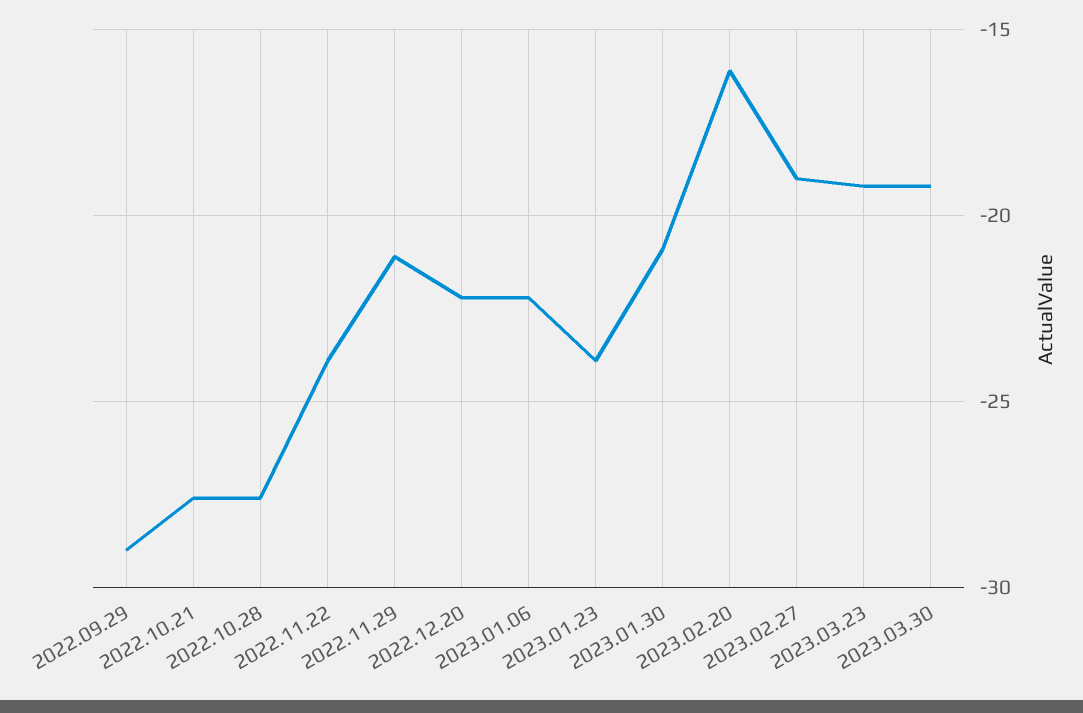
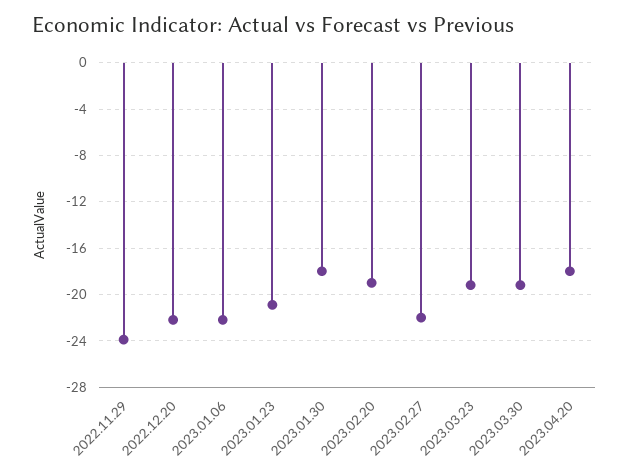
2022.09.29: -29 -> none
2022.10.21: -27.5 -> none
2022.10.28: -27.5 -> none
2022.11.22: -24 -> none
2022.11.29: -21 -> -24
2023.01.23: -24 -> -21
2023.01.30: -21 -> -18
2023.02.20: -16 -> -19
2023.02.27: -19 -> -22
2023.04.20: none -> -18

